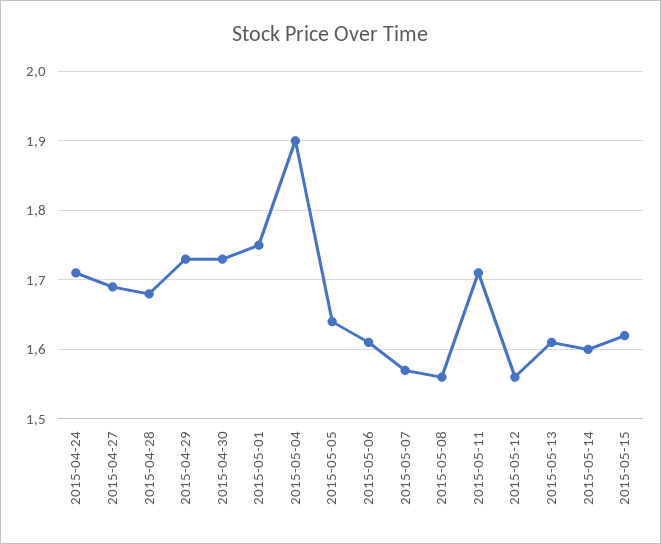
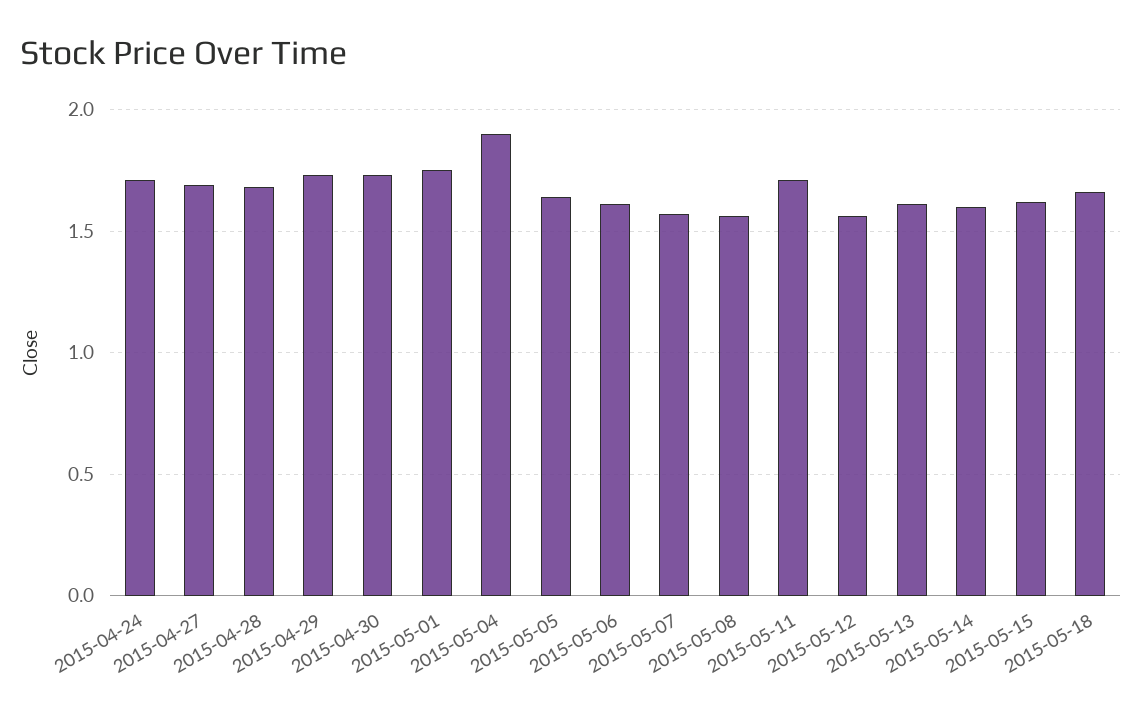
2015-05-18: none -> 1.65

